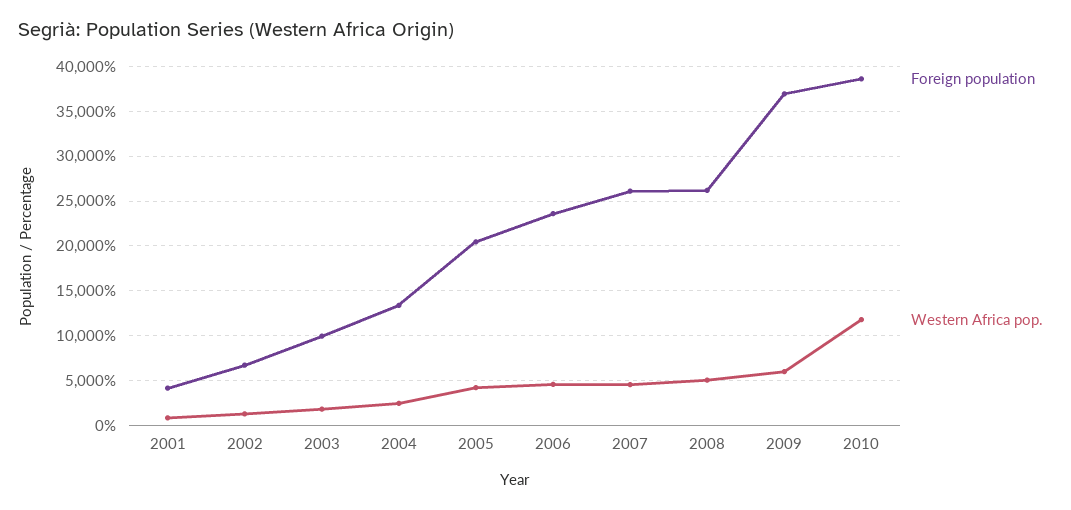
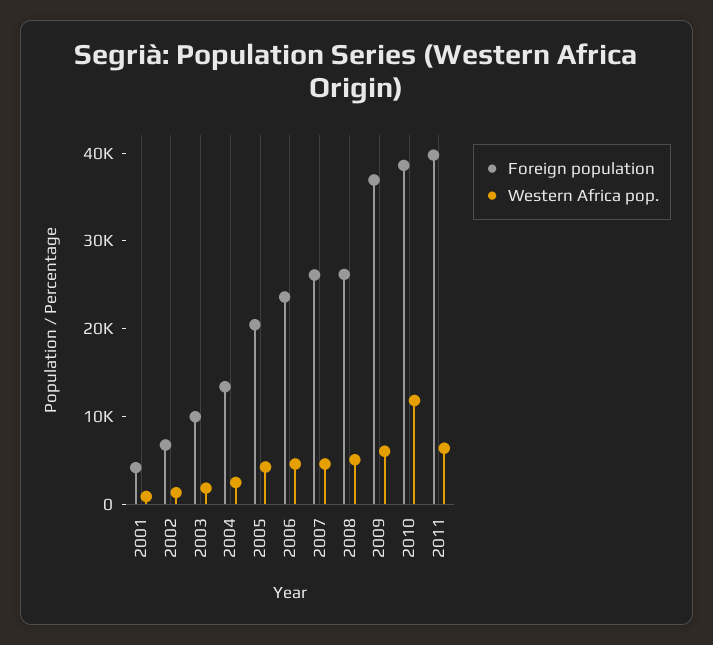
Foreign population, 2011: none -> 40000
Western Africa pop., 2011: none -> 6000

